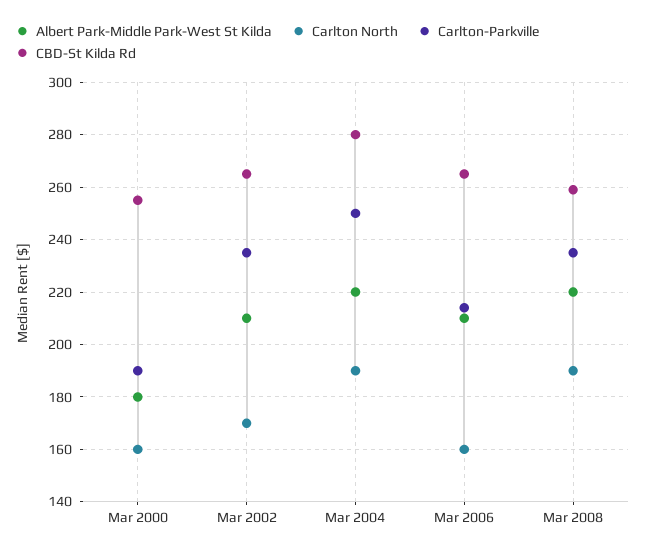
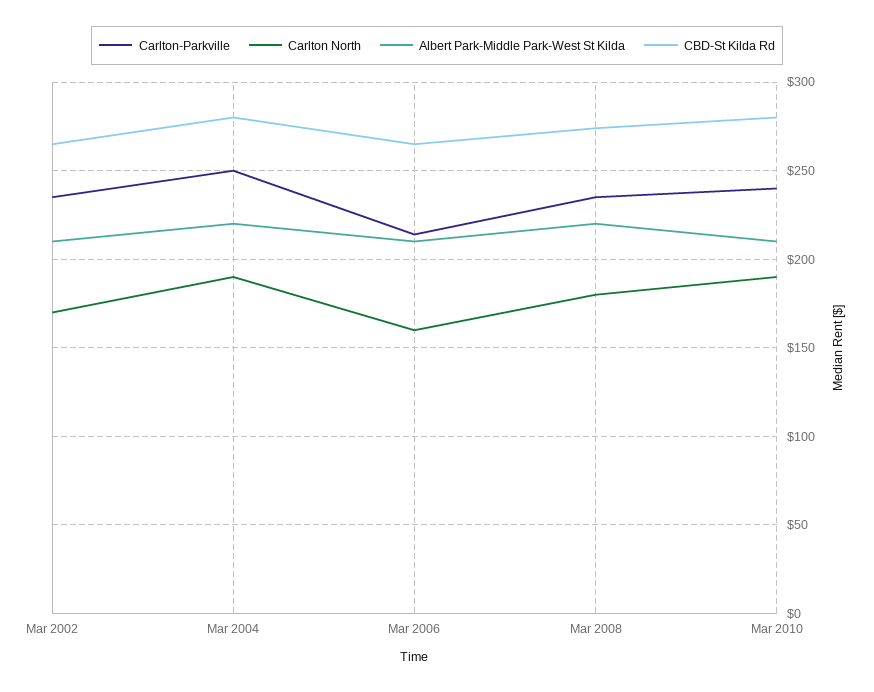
Albert Park-Middle Park-West St Kilda, Mar 2000: 180 -> none
Carlton North, Mar 2000: 160 -> none
Carlton-Parkville, Mar 2000: 190 -> none
CBD-St Kilda Rd, Mar 2000: 255 -> none
Carlton North, Mar 2008: 190 -> 180
CBD-St Kilda Rd, Mar 2008: 260 -> 275
Carlton-Parkville, Mar 2010: none -> 240
Carlton North, Mar 2010: none -> 190
Albert Park-Middle Park-West St Kilda, Mar 2010: none -> 210
CBD-St Kilda Rd, Mar 2010: none -> 280

